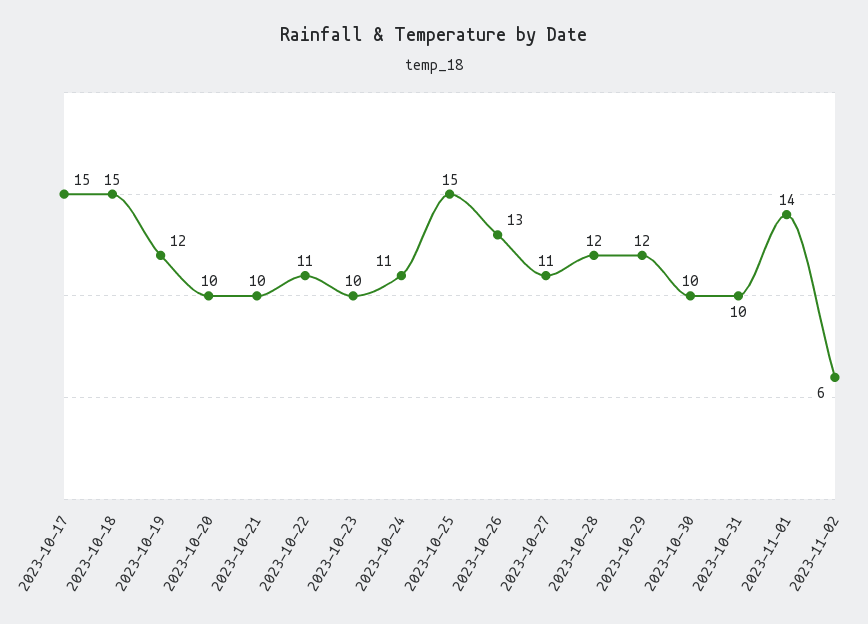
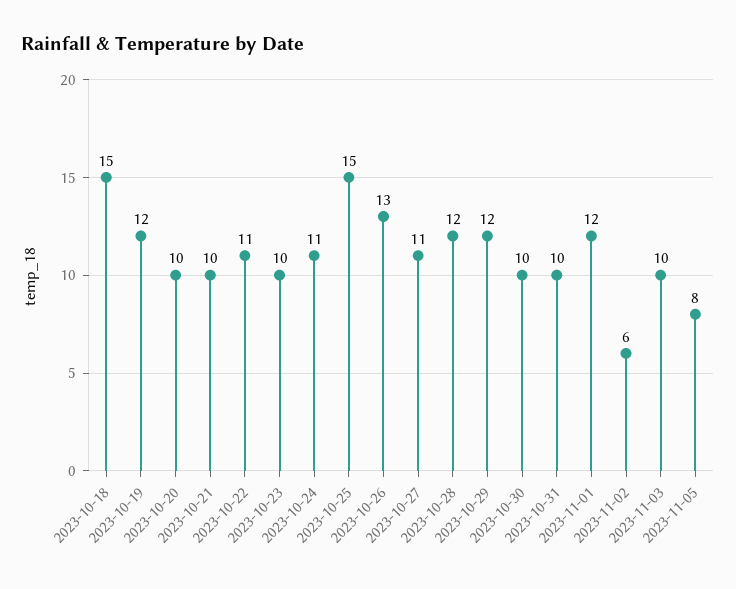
2023-10-17: 15 -> none
2023-11-01: 14 -> 12
2023-11-03: none -> 10
2023-11-05: none -> 8

